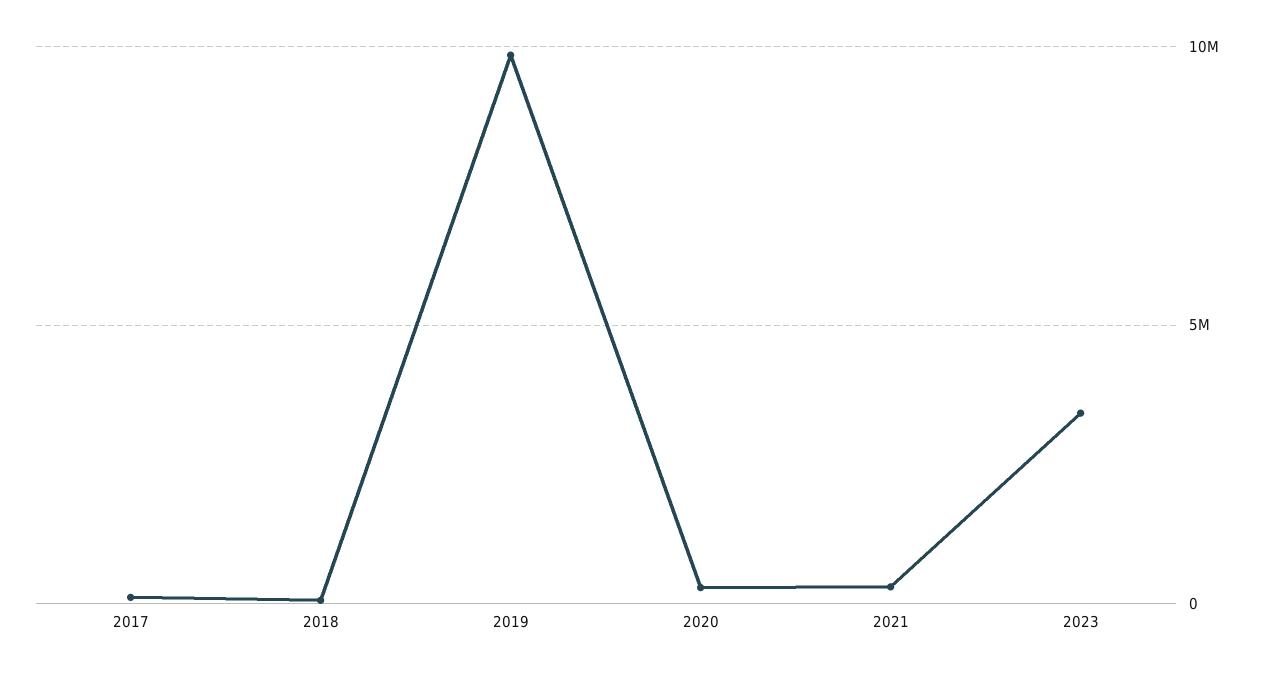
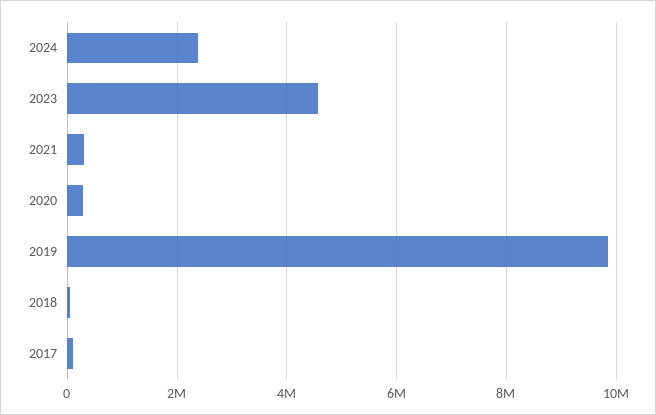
2023: 3500000 -> 4600000
2024: none -> 2400000

